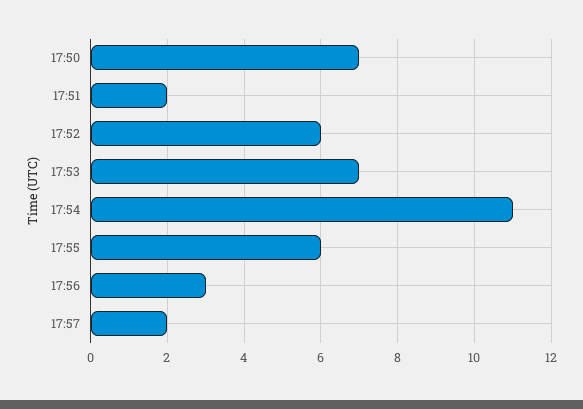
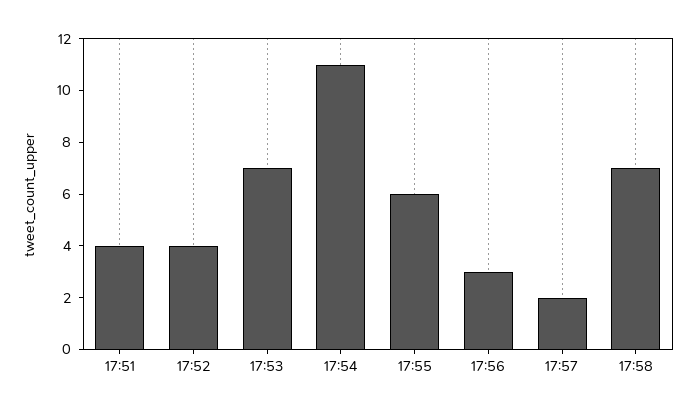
17:50: 7 -> none
17:51: 2 -> 4
17:52: 6 -> 4
17:58: none -> 7

